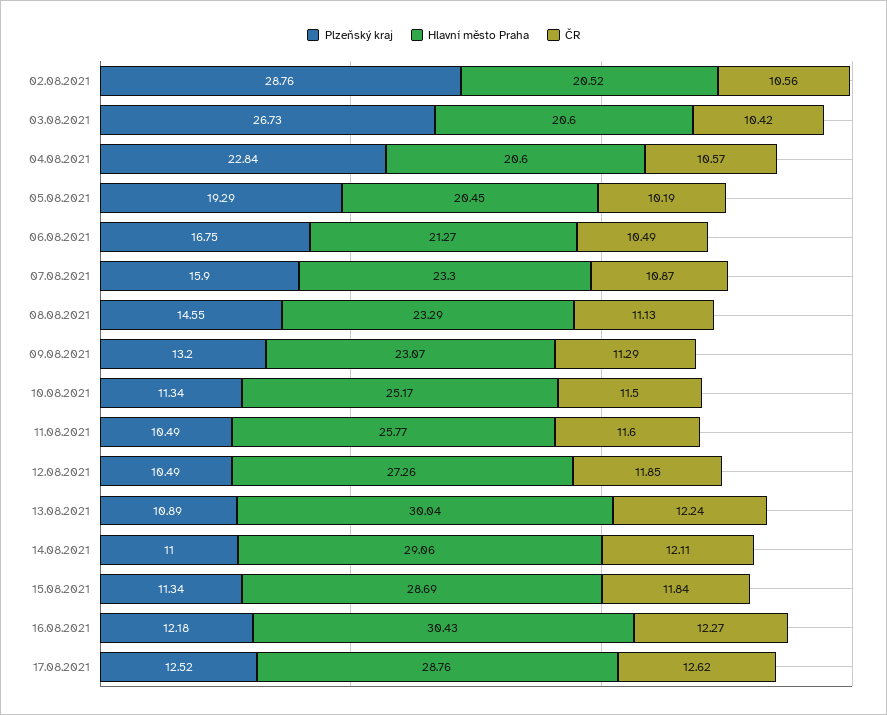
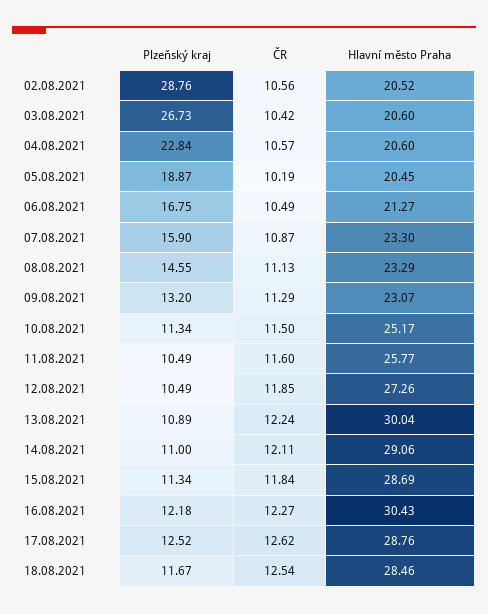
Plzeňský kraj, 05.08.2021: 19.29 -> 18.87
Plzeňský kraj, 18.08.2021: none -> 11.67
ČR, 18.08.2021: none -> 12.54
Hlavní město Praha, 18.08.2021: none -> 28.46

